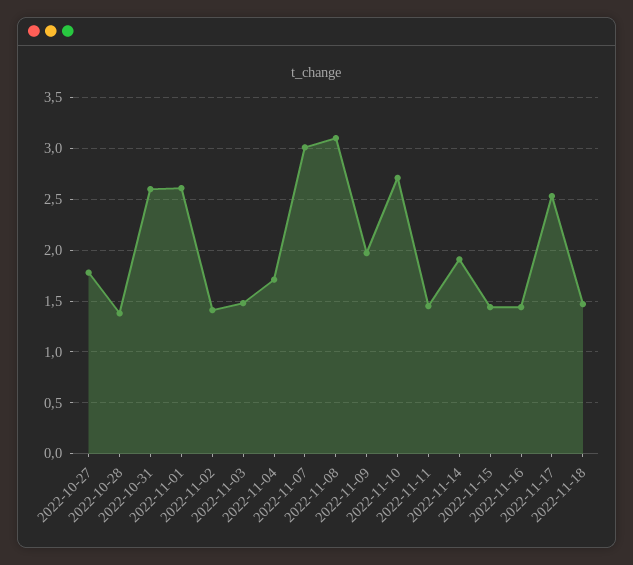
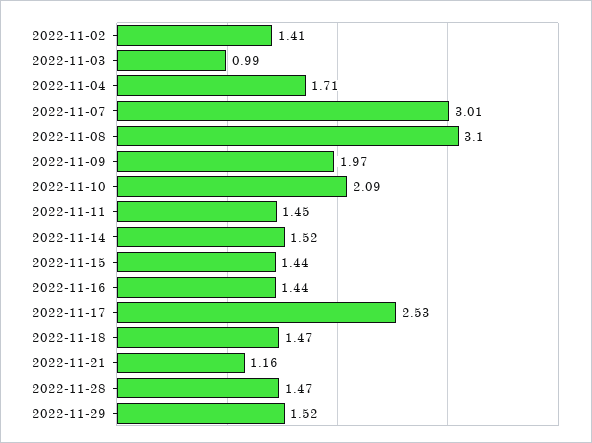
2022-10-27: 1.8 -> none
2022-10-28: 1.4 -> none
2022-10-31: 2.6 -> none
2022-11-01: 2.6 -> none
2022-11-03: 1.5 -> 0.99
2022-11-10: 2.7 -> 2.09
2022-11-14: 1.9 -> 1.52
2022-11-21: none -> 1.16
2022-11-28: none -> 1.47
2022-11-29: none -> 1.52

